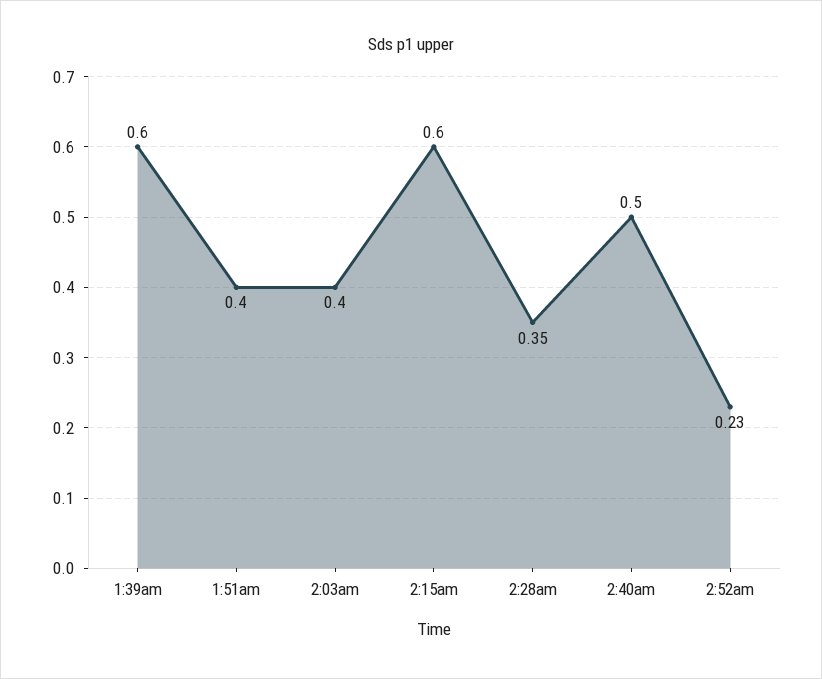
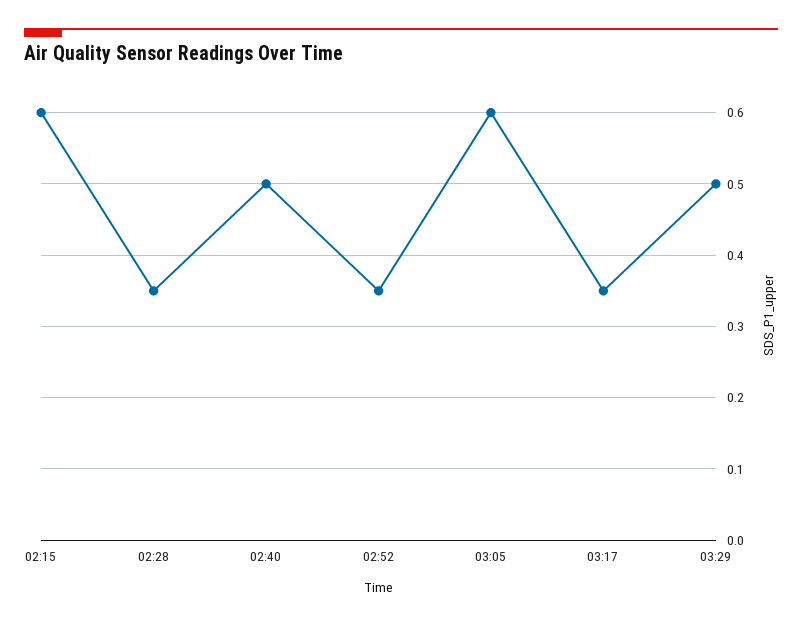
1:39am: 0.6 -> none
1:51am: 0.4 -> none
2:03am: 0.4 -> none
2:52am: 0.23 -> 0.35
03:05: none -> 0.6
03:17: none -> 0.35
03:29: none -> 0.5

